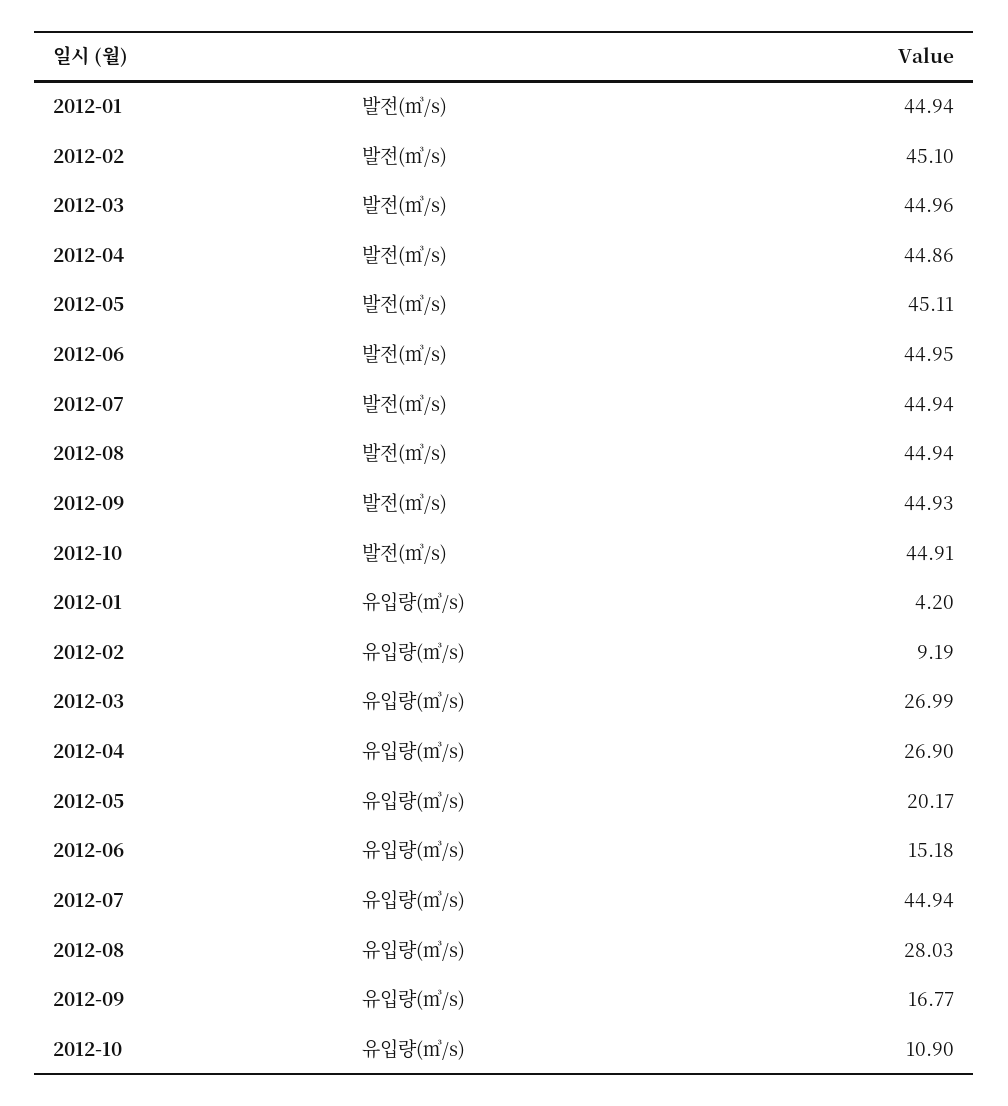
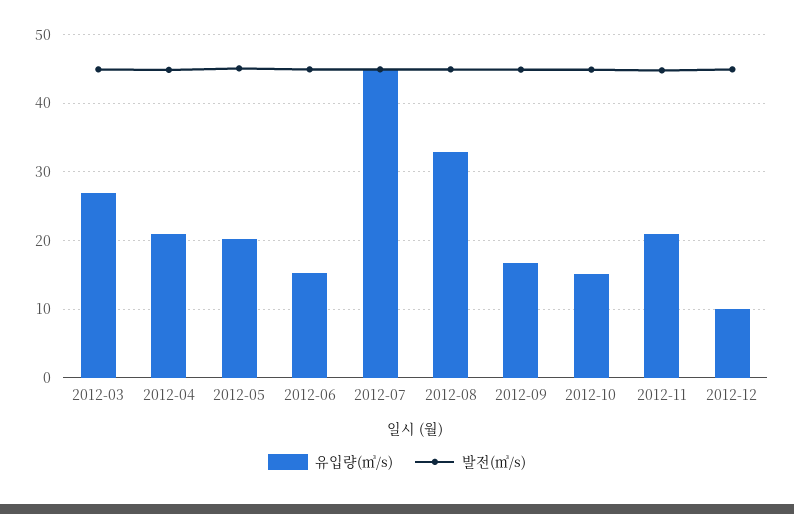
발전(㎥/s), 2012-01: 44.94 -> none
발전(㎥/s), 2012-02: 45.1 -> none
유입량(㎥/s), 2012-01: 4.2 -> none
유입량(㎥/s), 2012-02: 9.19 -> none
유입량(㎥/s), 2012-04: 26.9 -> 21
유입량(㎥/s), 2012-08: 28.03 -> 33
유입량(㎥/s), 2012-10: 10.9 -> 15
유입량(㎥/s), 2012-11: none -> 21
발전(㎥/s), 2012-11: none -> 45
유입량(㎥/s), 2012-12: none -> 10
발전(㎥/s), 2012-12: none -> 45

